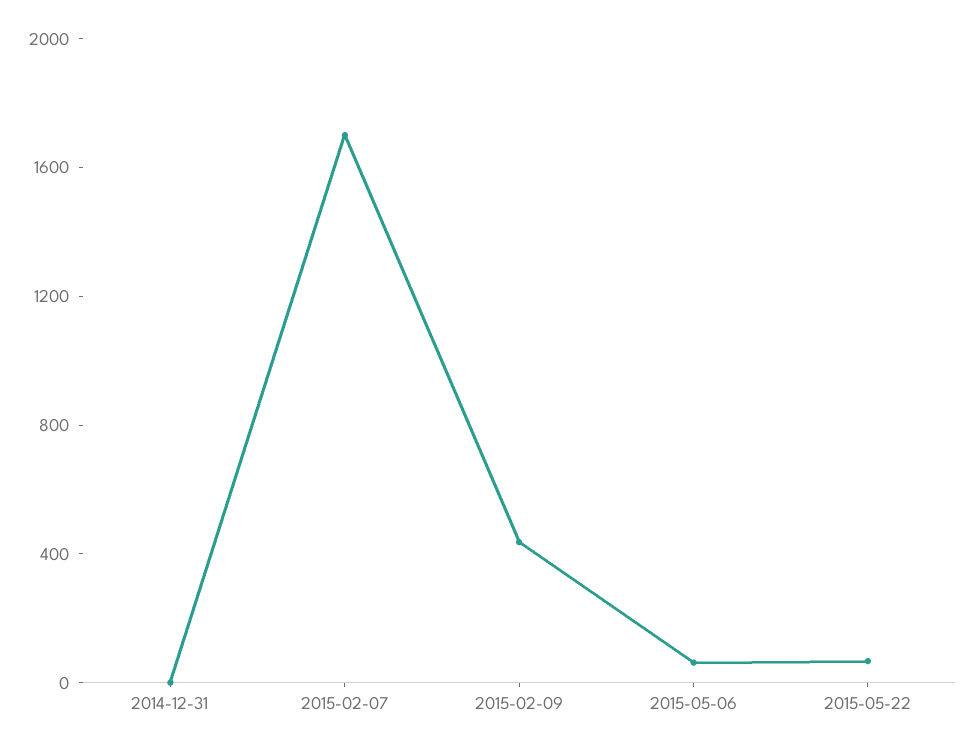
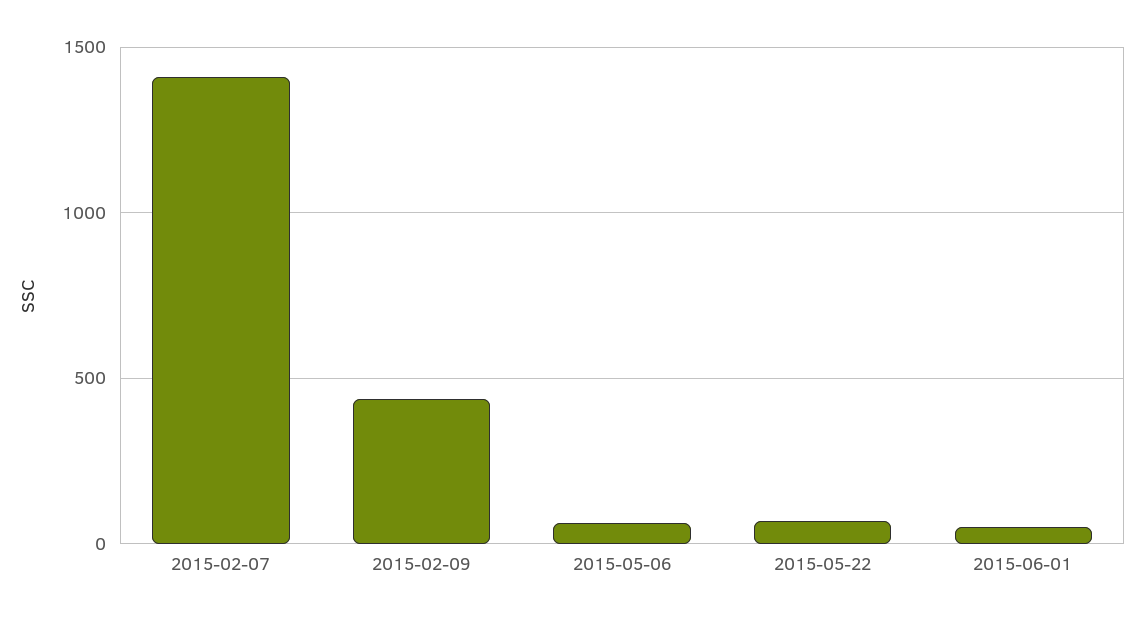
2014-12-31: 0 -> none
2015-02-07: 1700 -> 1400
2015-06-01: none -> 50

